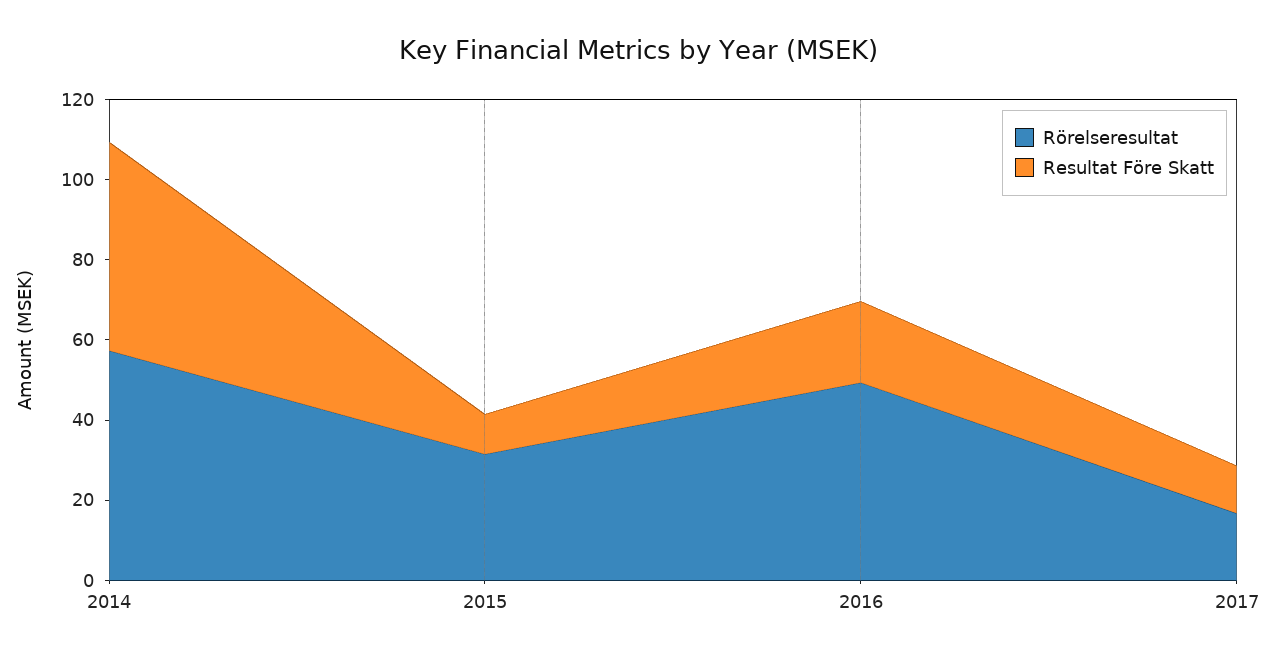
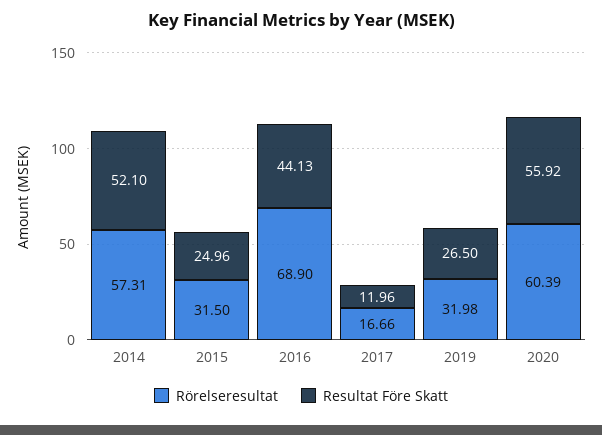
Resultat Före Skatt, 2015: 10 -> 24.96
Rörelseresultat, 2016: 50 -> 68.9
Resultat Före Skatt, 2016: 20 -> 44.13
Rörelseresultat, 2019: none -> 31.98
Resultat Före Skatt, 2019: none -> 26.5
Rörelseresultat, 2020: none -> 60.39
Resultat Före Skatt, 2020: none -> 55.92

